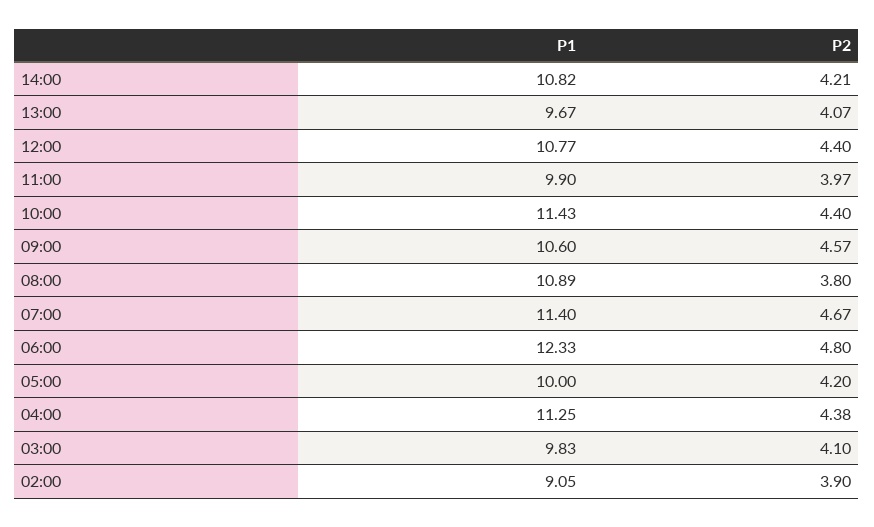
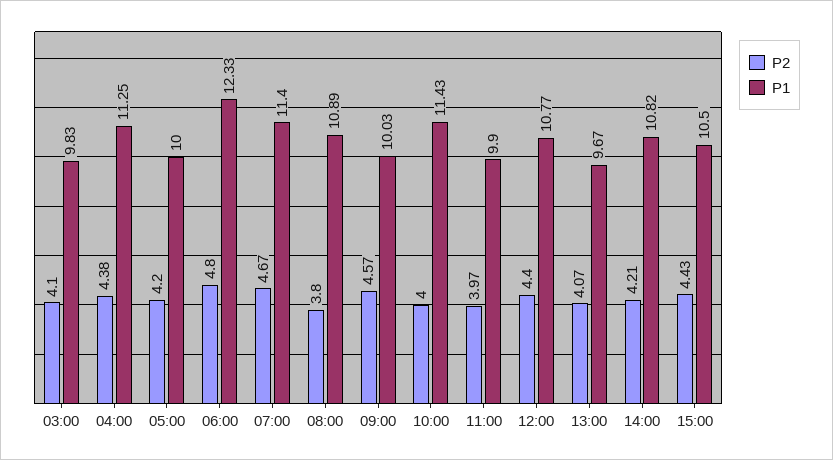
P2, 10:00: 4.4 -> 4
P1, 09:00: 10.6 -> 10.03
P1, 02:00: 9.05 -> none
P2, 02:00: 3.9 -> none
P2, 15:00: none -> 4.43
P1, 15:00: none -> 10.5

